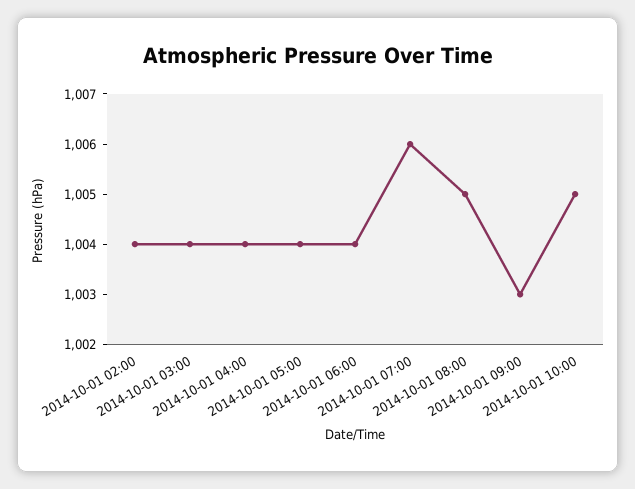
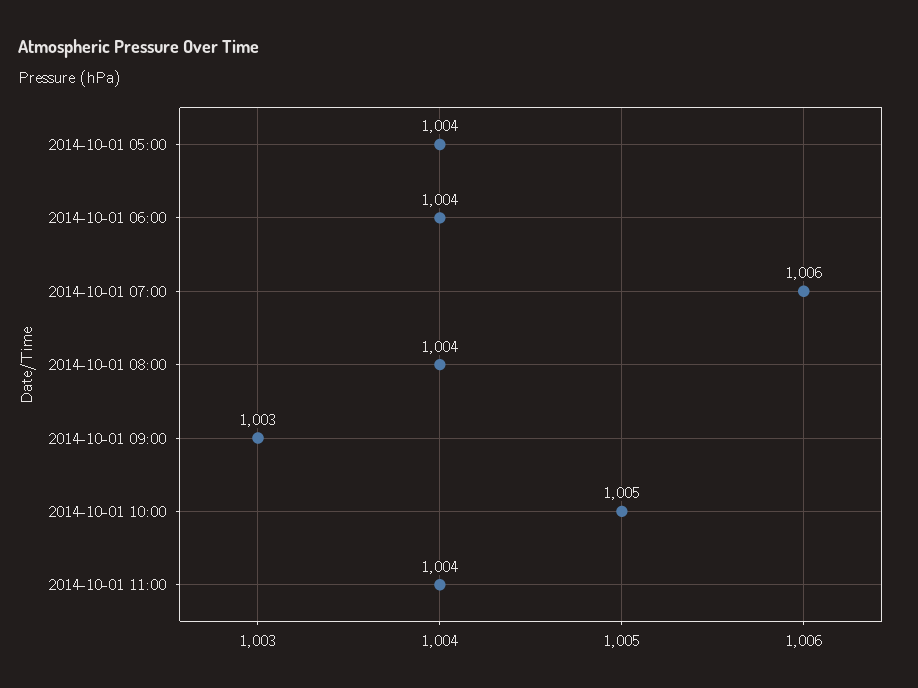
2014-10-01 02:00: 1004 -> none
2014-10-01 03:00: 1004 -> none
2014-10-01 04:00: 1004 -> none
2014-10-01 08:00: 1005 -> 1004
2014-10-01 11:00: none -> 1004

